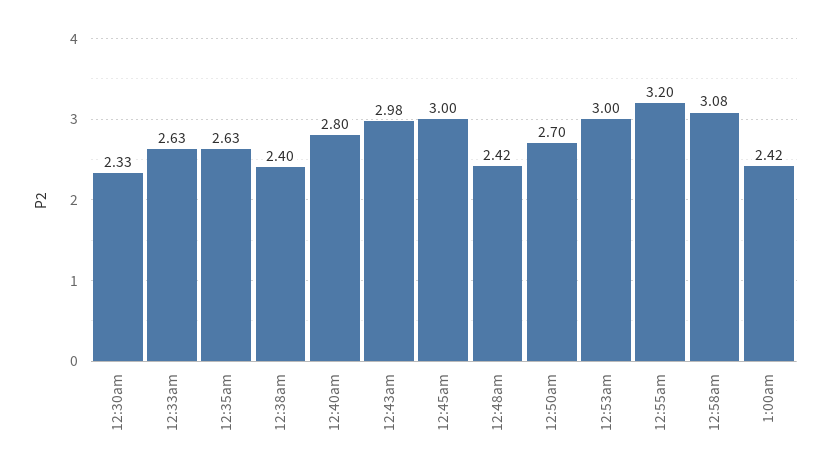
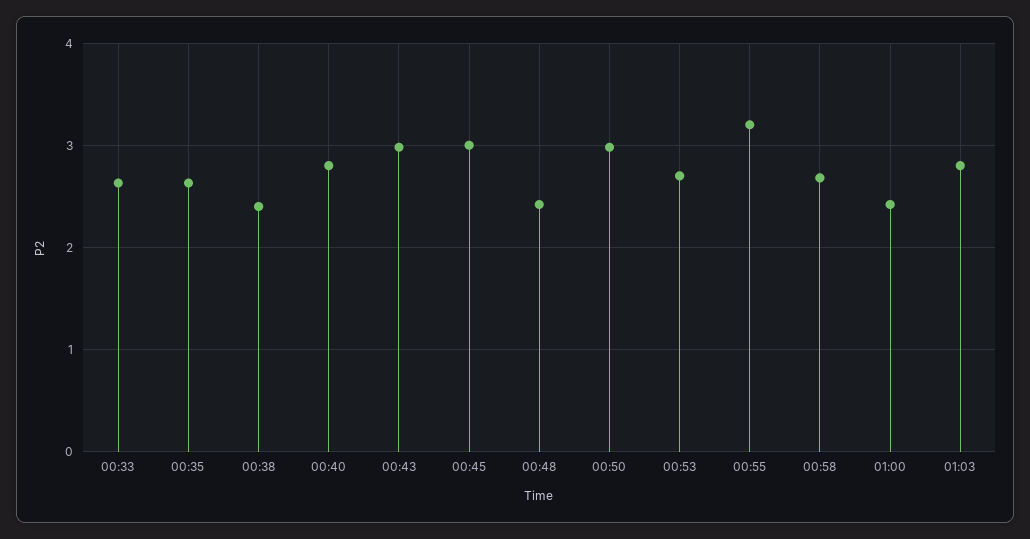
12:30am: 2.33 -> none
12:50am: 2.7 -> 3
12:53am: 3 -> 2.7
12:58am: 3.08 -> 2.7
01:03: none -> 2.8

